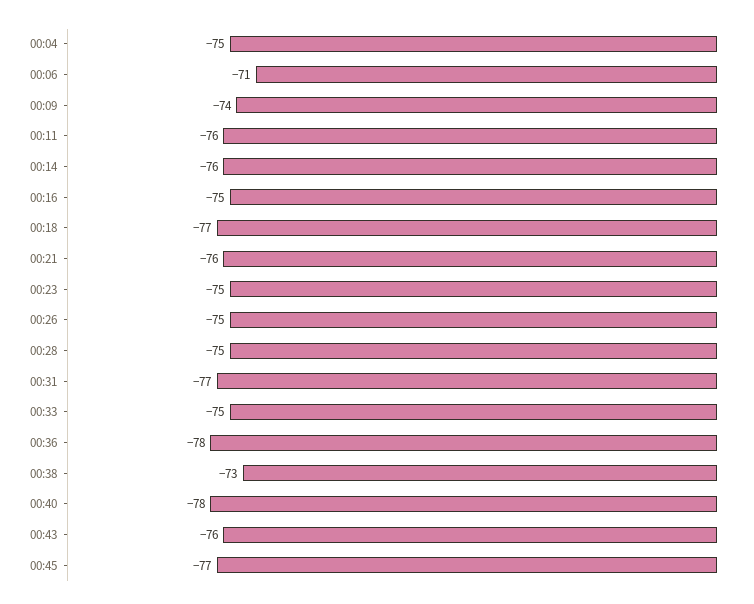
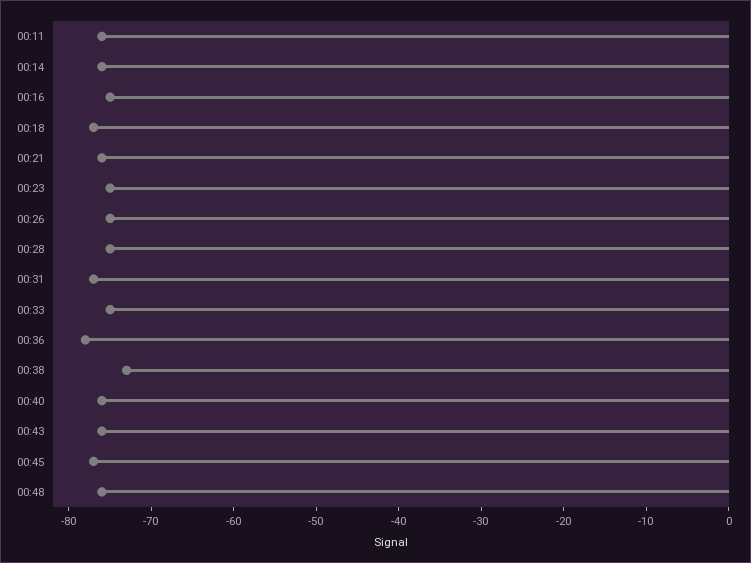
00:04: -75 -> none
00:06: -71 -> none
00:09: -74 -> none
00:40: -78 -> -76
00:48: none -> -76

